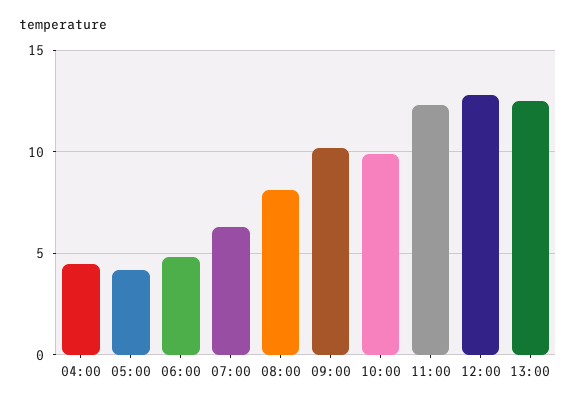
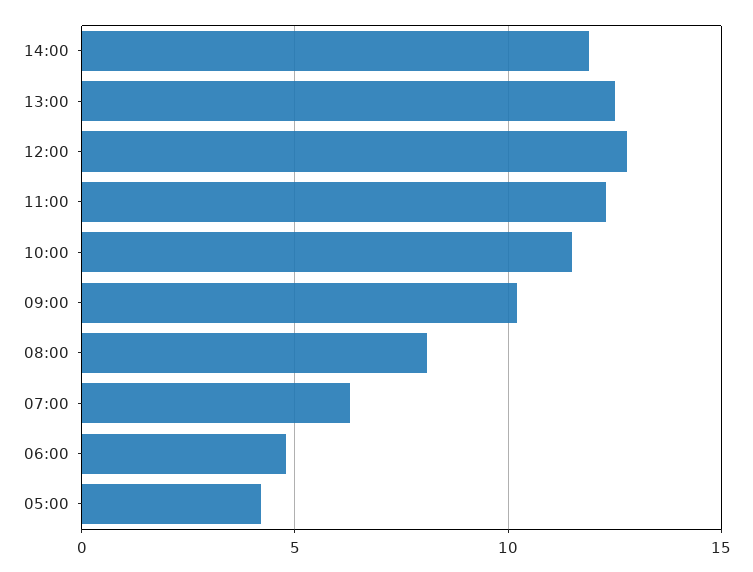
04:00: 4.5 -> none
10:00: 10 -> 11.5
14:00: none -> 12

